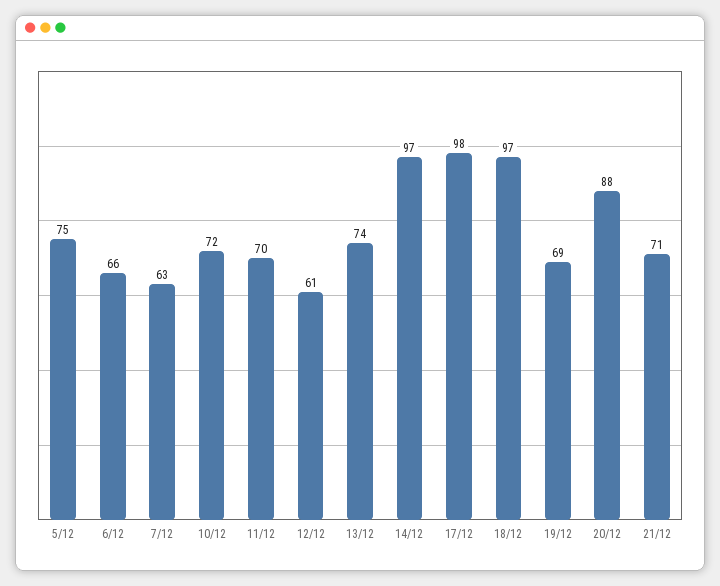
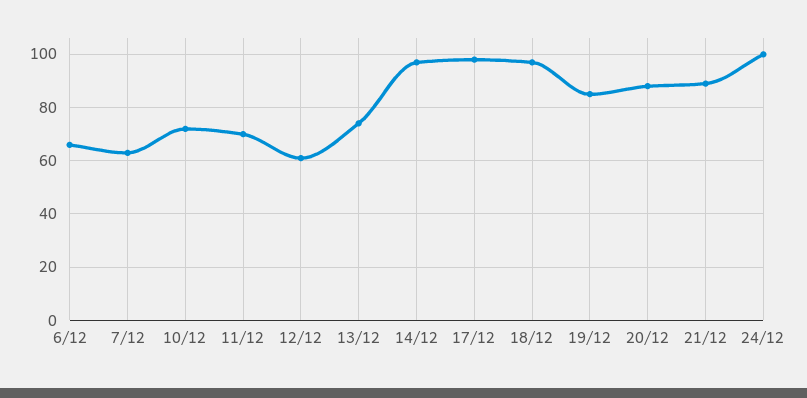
5/12: 75 -> none
19/12: 69 -> 85
21/12: 71 -> 90
24/12: none -> 100

